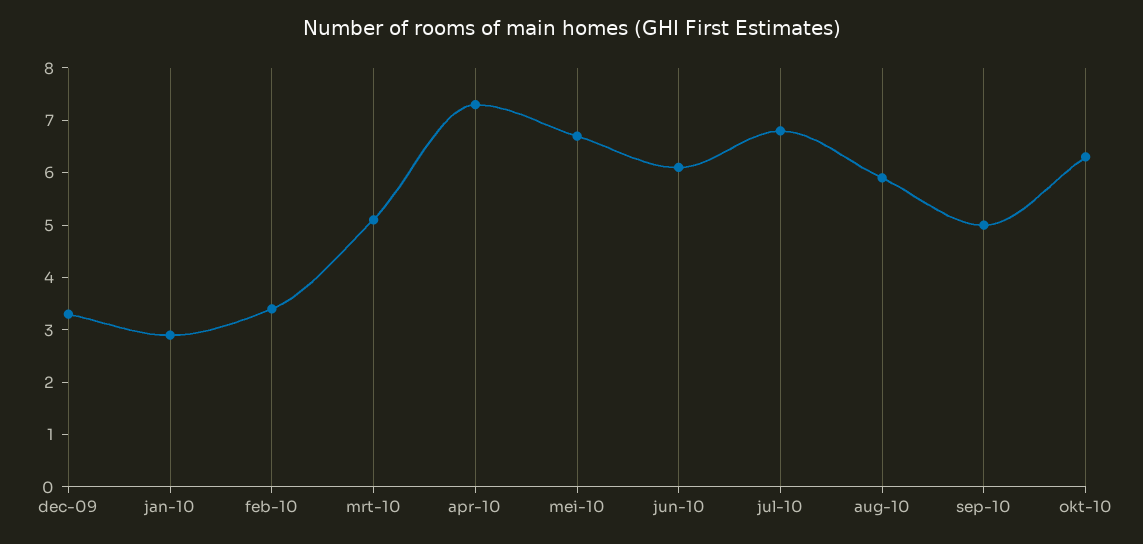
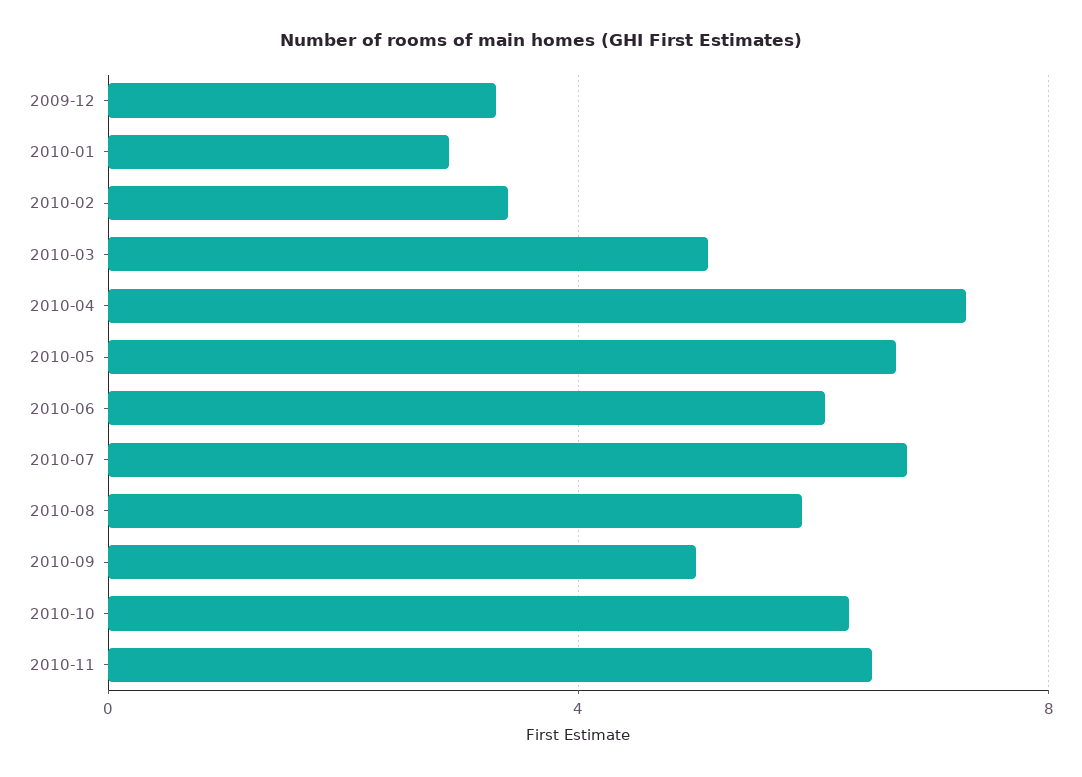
2010-11: none -> 6.5

